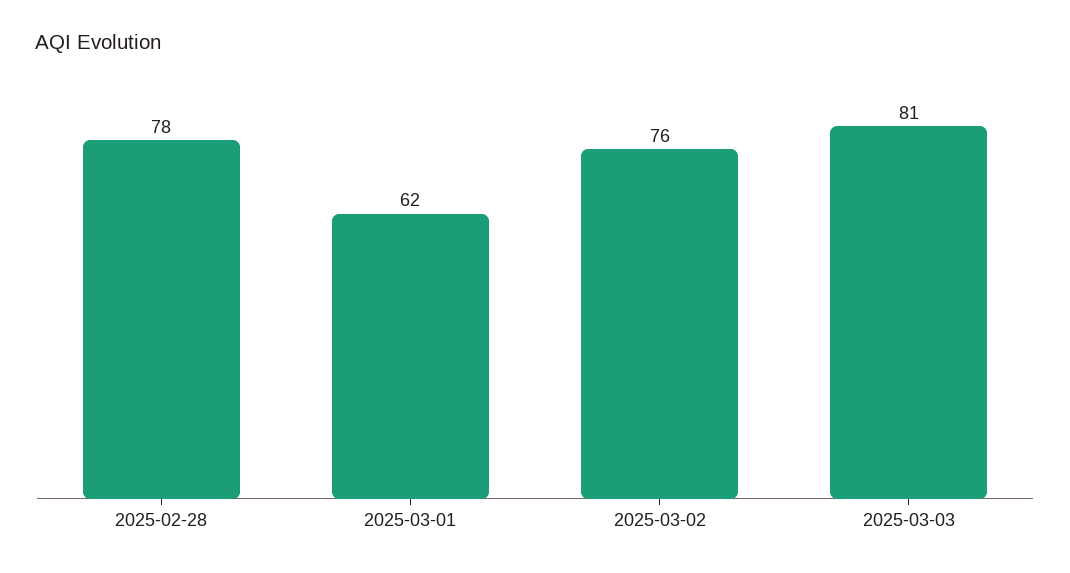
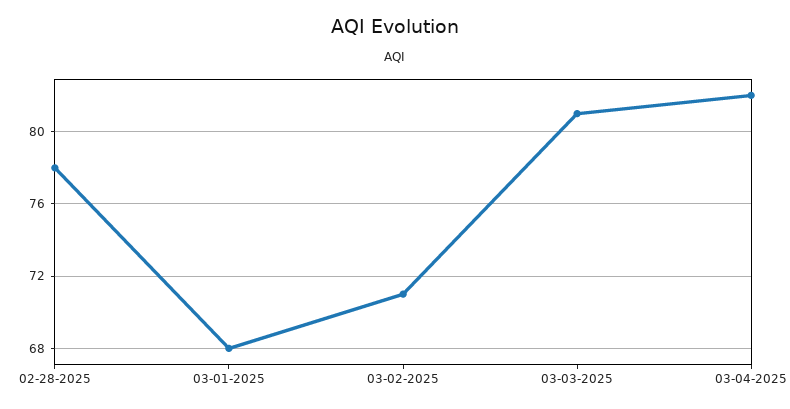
2025-03-01: 62 -> 68
2025-03-02: 76 -> 71
03-04-2025: none -> 82

